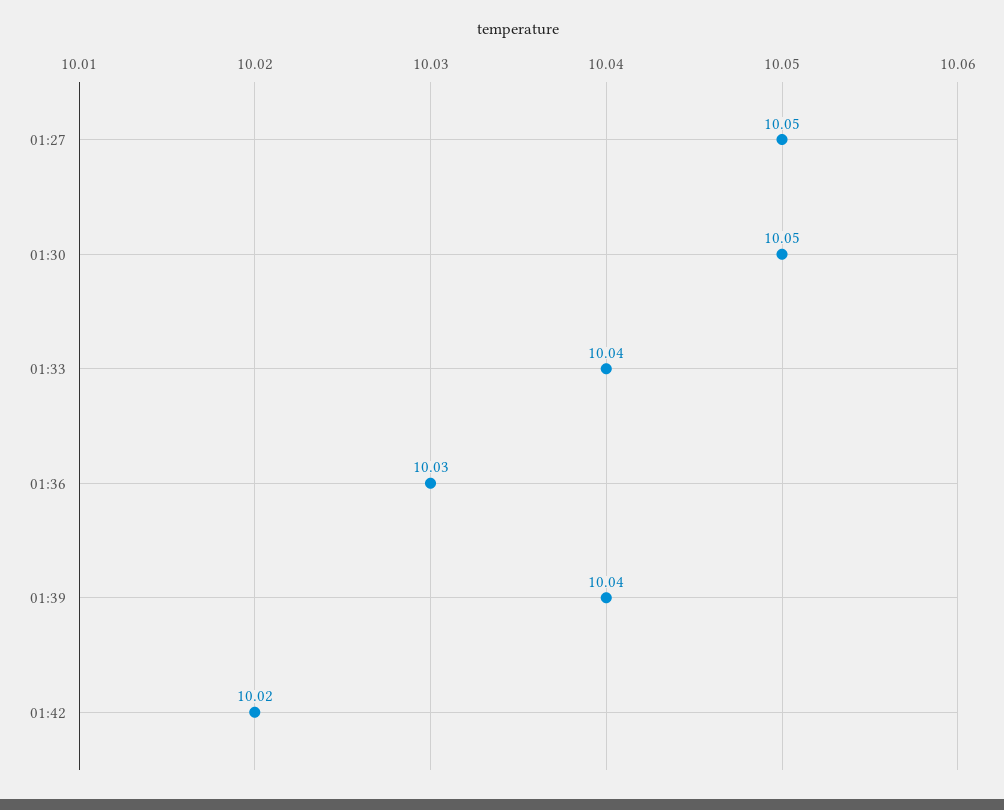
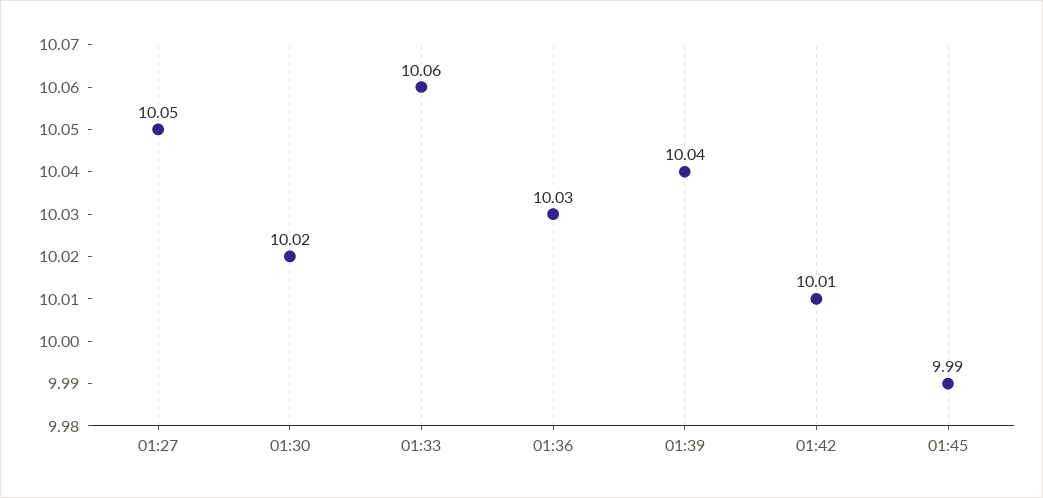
01:30: 10.05 -> 10.02
01:33: 10.04 -> 10.06
01:42: 10.02 -> 10.01
01:45: none -> 9.99

